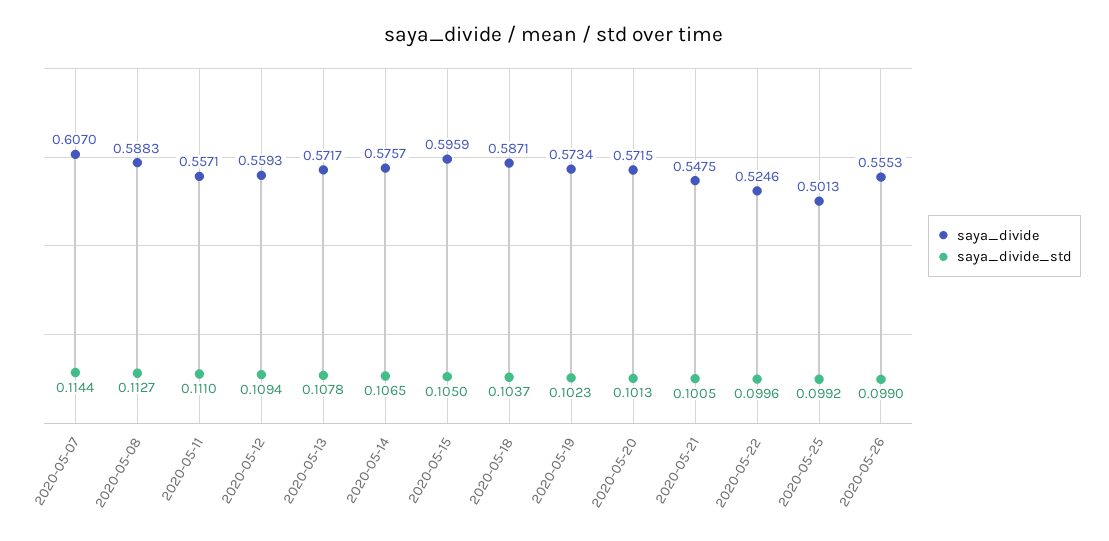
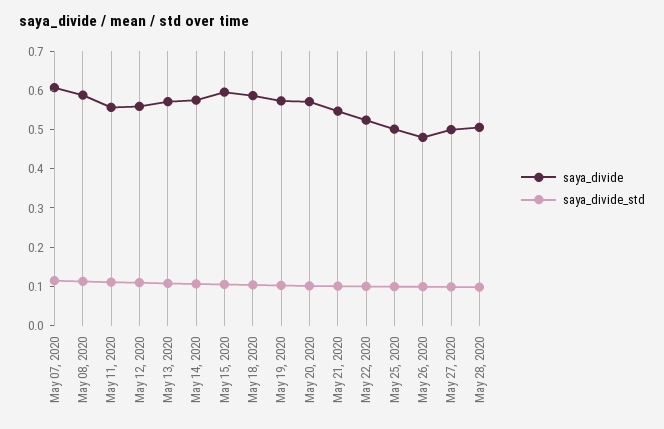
saya_divide, 2020-05-26: 0.5553 -> 0.475
saya_divide, May 27, 2020: none -> 0.5
saya_divide_std, May 27, 2020: none -> 0.1
saya_divide, May 28, 2020: none -> 0.5
saya_divide_std, May 28, 2020: none -> 0.1

